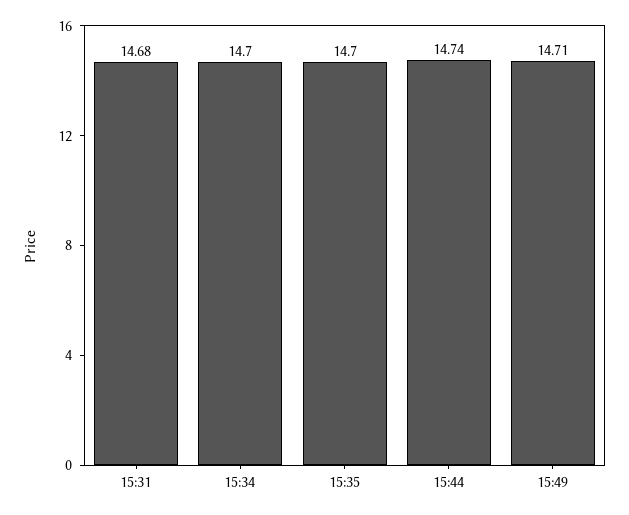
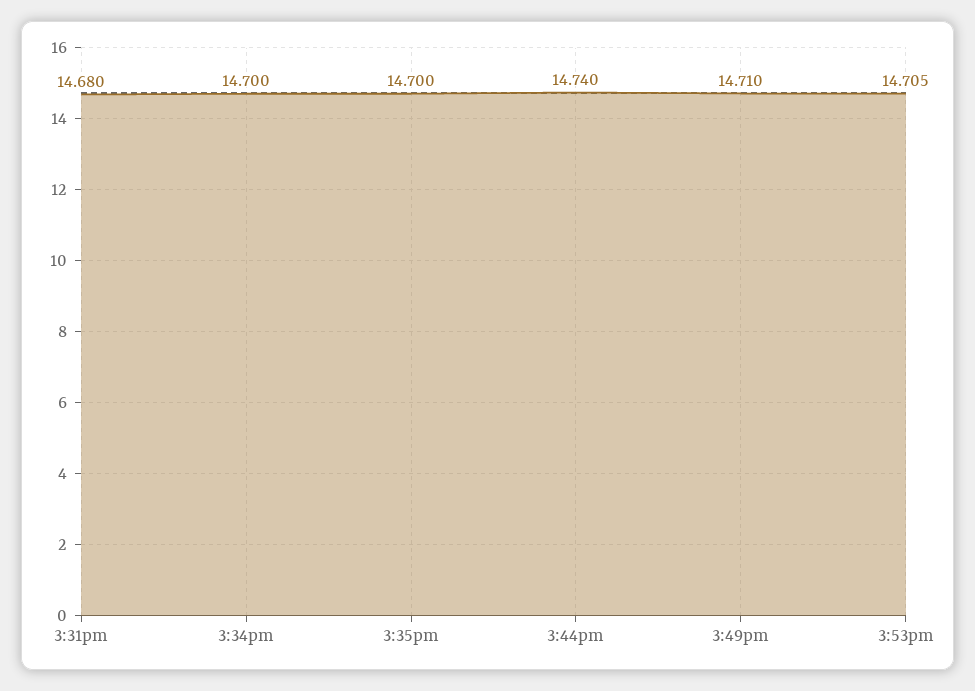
3:53pm: none -> 14.705

